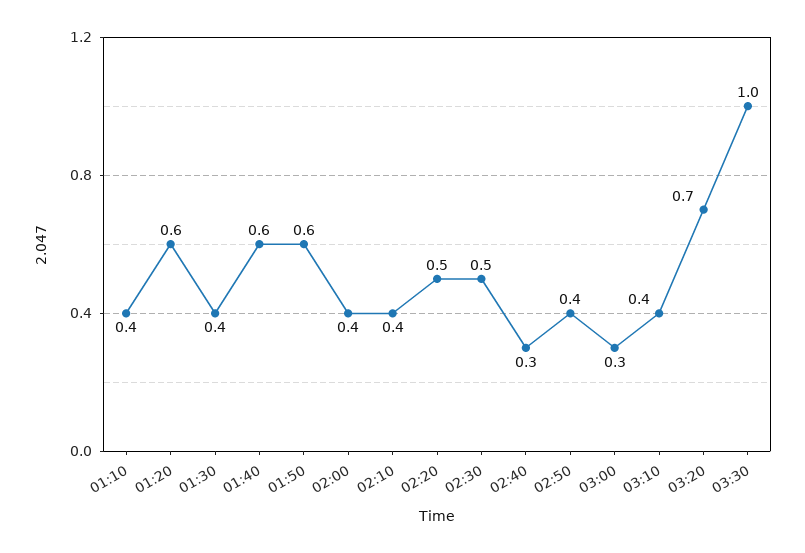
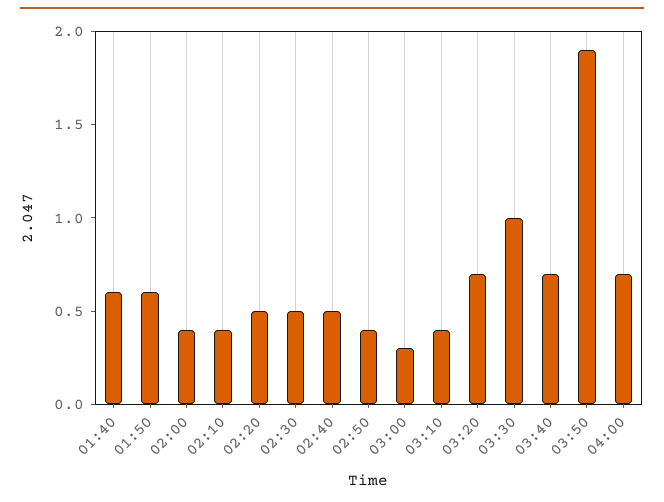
01:10: 0.4 -> none
01:20: 0.6 -> none
01:30: 0.4 -> none
02:40: 0.3 -> 0.5
03:40: none -> 0.7
03:50: none -> 1.9
04:00: none -> 0.7

